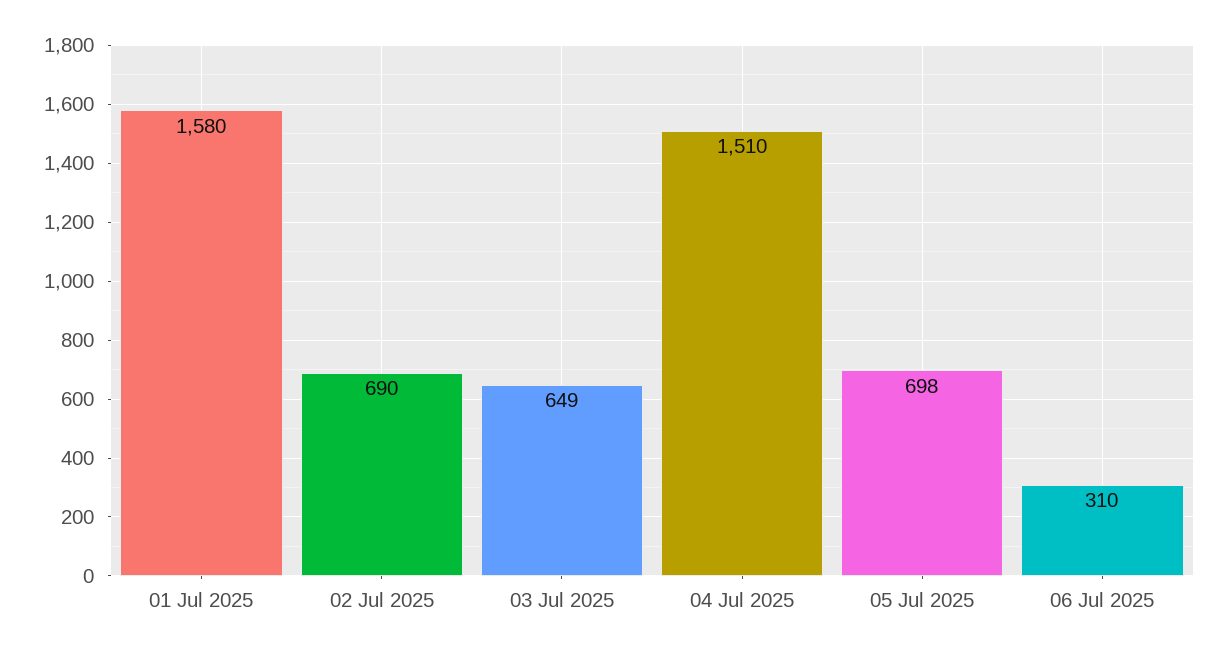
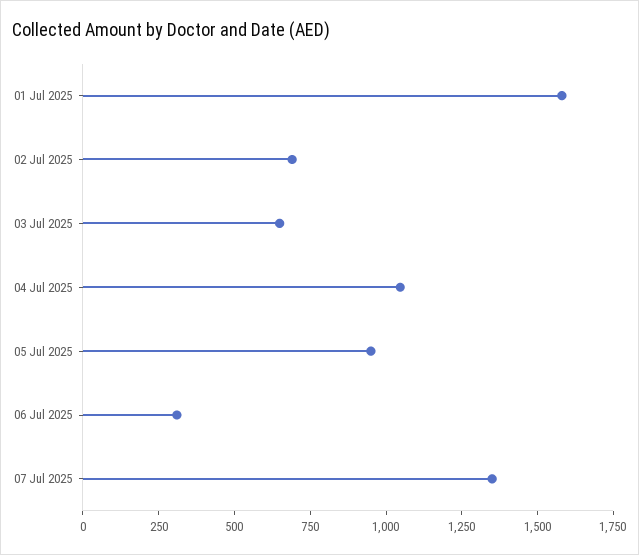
04 Jul 2025: 1510 -> 1050
05 Jul 2025: 698 -> 950
07 Jul 2025: none -> 1350

